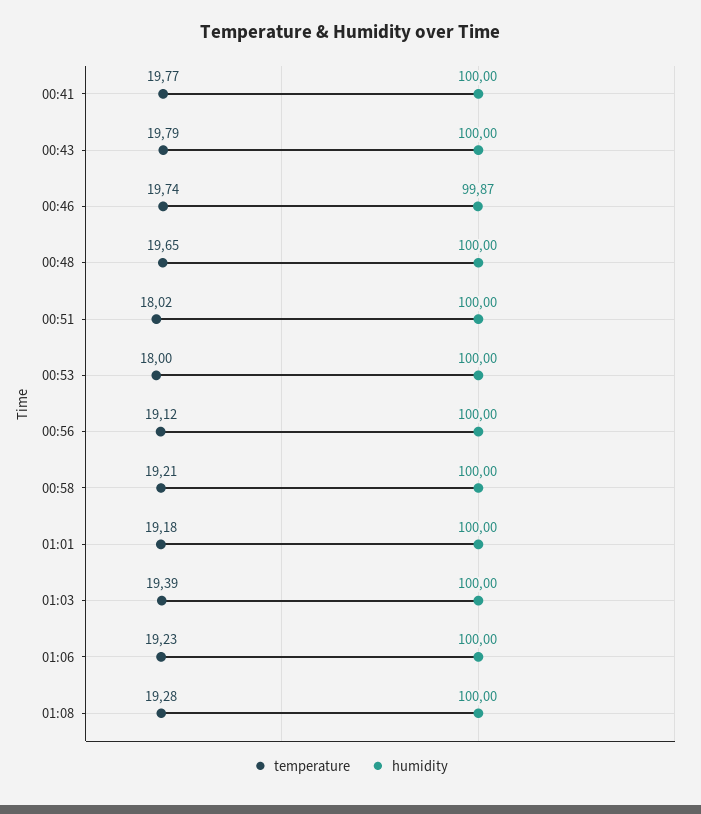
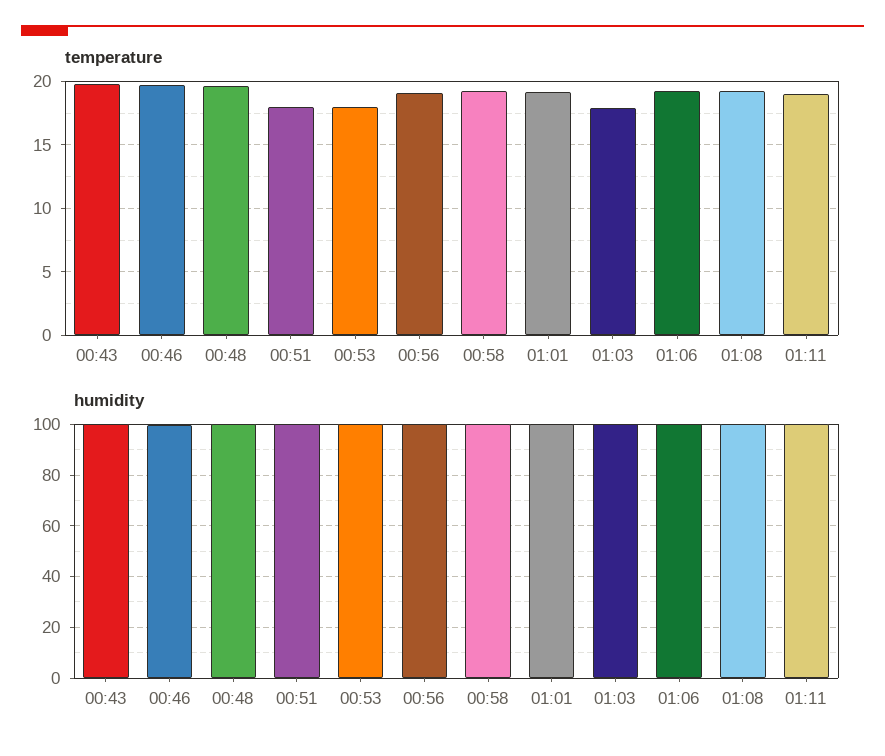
temperature, 00:41: 19.77 -> none
humidity, 00:41: 100 -> none
temperature, 01:03: 19.39 -> 18
temperature, 01:11: none -> 19
humidity, 01:11: none -> 100

